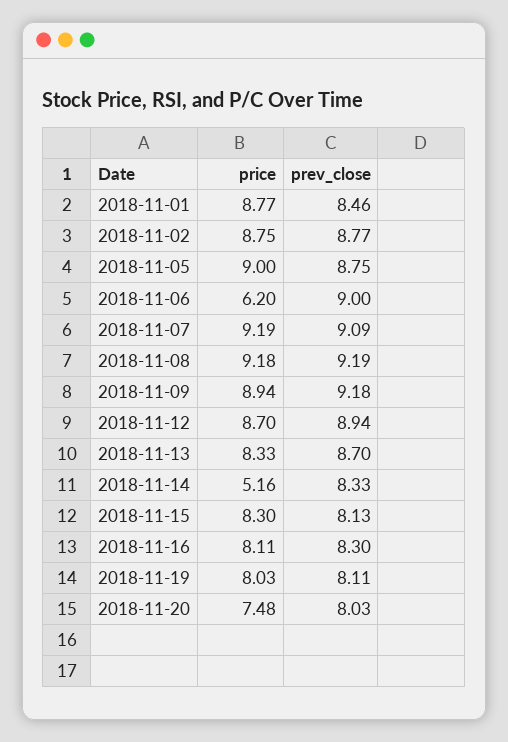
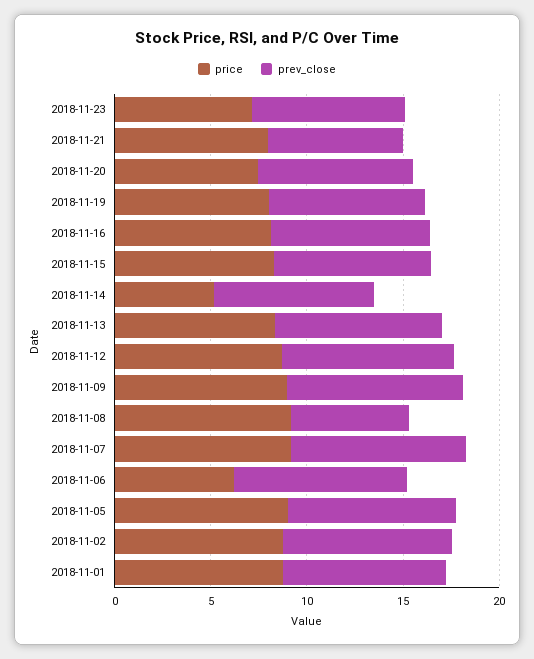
prev_close, 2018-11-08: 9.19 -> 6
price, 2018-11-23: none -> 7
prev_close, 2018-11-23: none -> 8
price, 2018-11-21: none -> 8
prev_close, 2018-11-21: none -> 7

